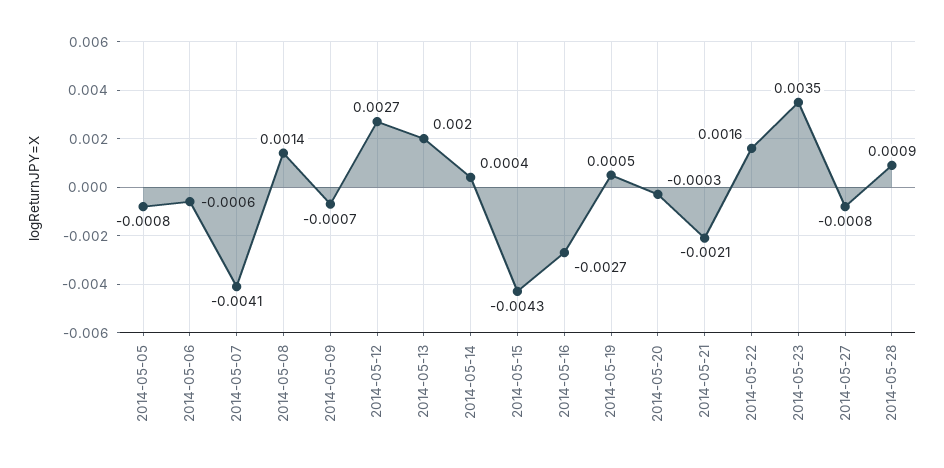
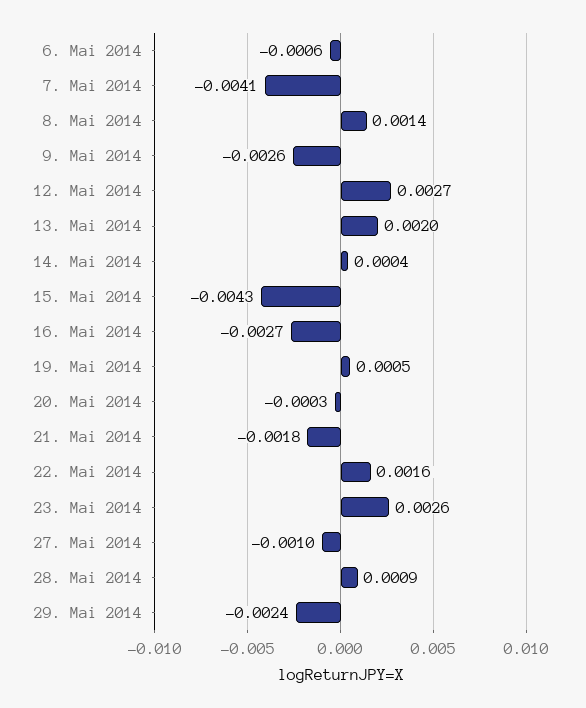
2014-05-05: -0.0008 -> none
2014-05-09: -0.0007 -> -0.0026
2014-05-21: -0.0021 -> -0.0018
2014-05-23: 0.0035 -> 0.0026
2014-05-27: -0.0008 -> -0.001
29. Mai 2014: none -> -0.0024

